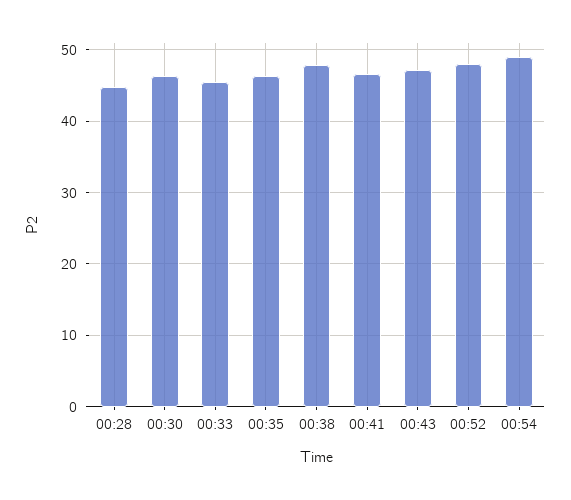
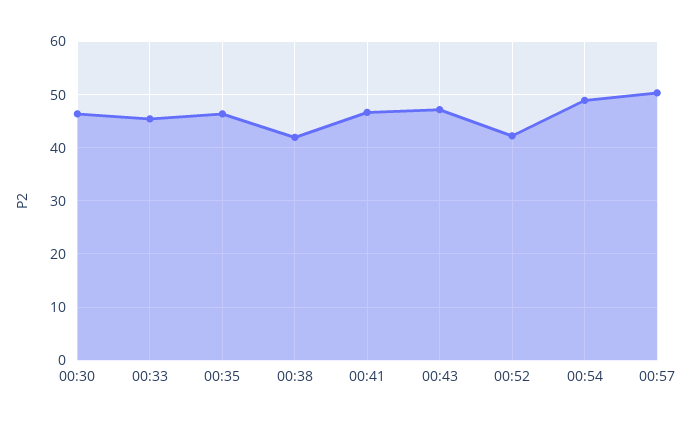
00:28: 45 -> none
00:38: 48 -> 42
00:52: 48 -> 42
00:57: none -> 50

